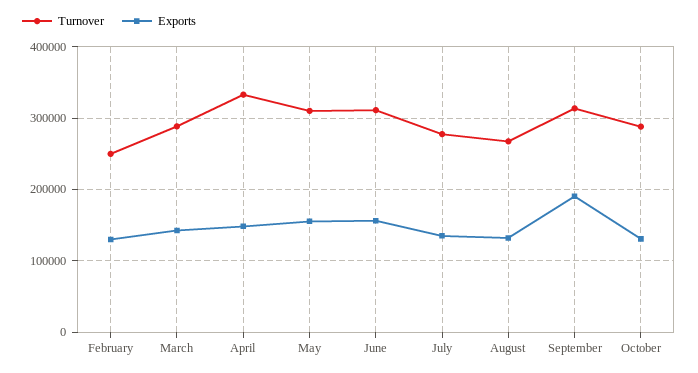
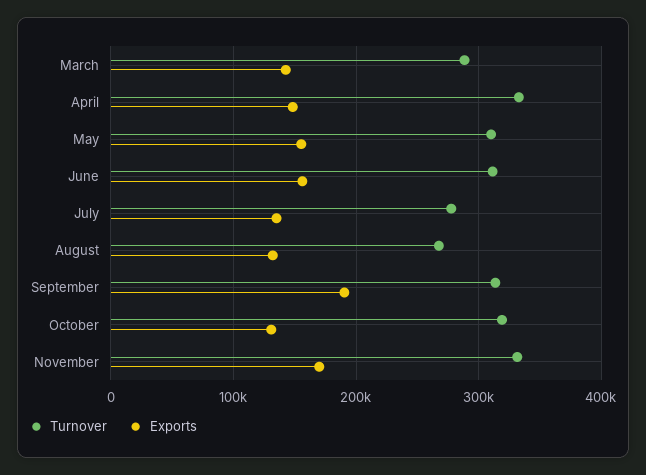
Turnover, February: 250000 -> none
Exports, February: 130000 -> none
Turnover, October: 290000 -> 320000
Turnover, November: none -> 330000
Exports, November: none -> 170000

